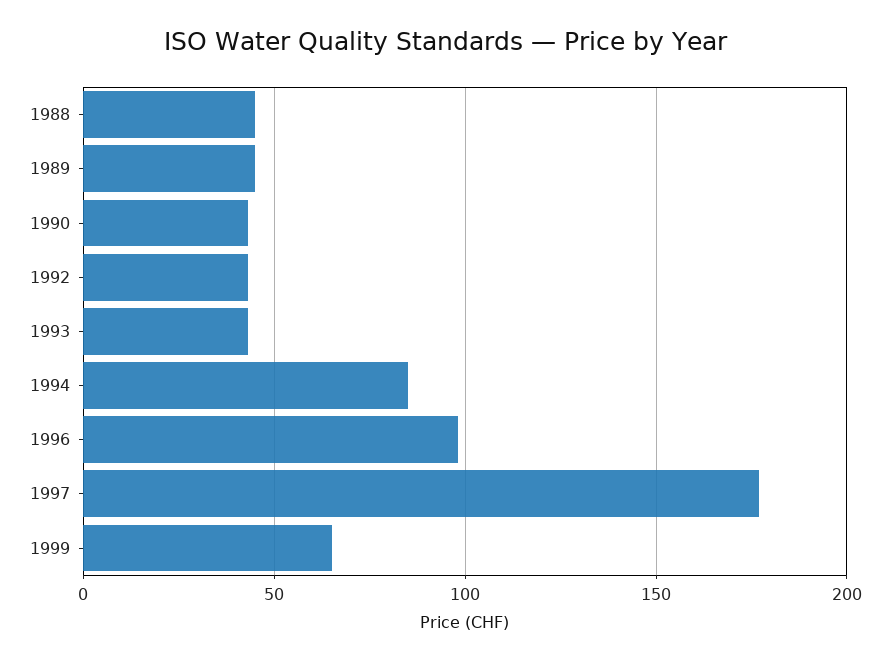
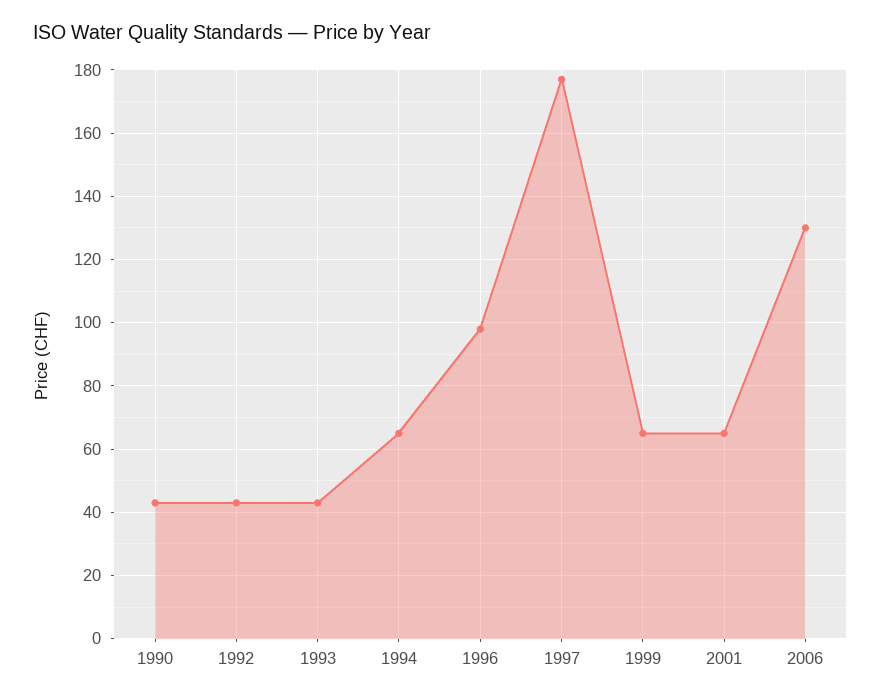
1988: 45 -> none
1989: 45 -> none
1994: 85 -> 65
2001: none -> 65
2006: none -> 130

